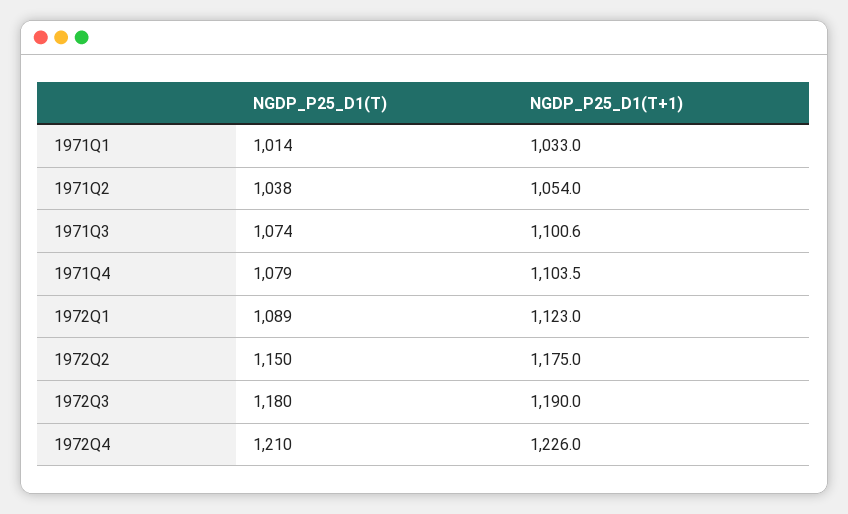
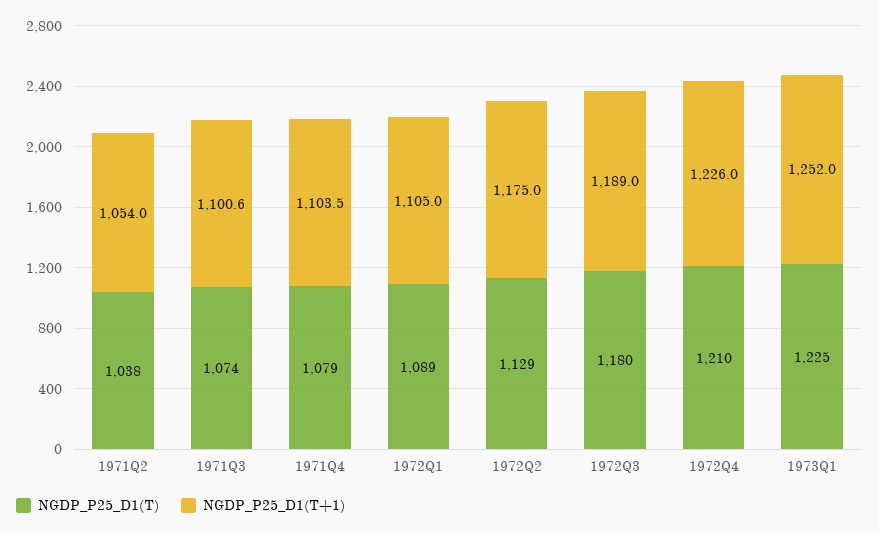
NGDP_P25_D1(T), 1971Q1: 1014 -> none
NGDP_P25_D1(T+1), 1971Q1: 1033 -> none
NGDP_P25_D1(T+1), 1972Q1: 1123 -> 1105
NGDP_P25_D1(T), 1972Q2: 1150 -> 1129
NGDP_P25_D1(T+1), 1972Q3: 1190 -> 1189
NGDP_P25_D1(T), 1973Q1: none -> 1225
NGDP_P25_D1(T+1), 1973Q1: none -> 1252

